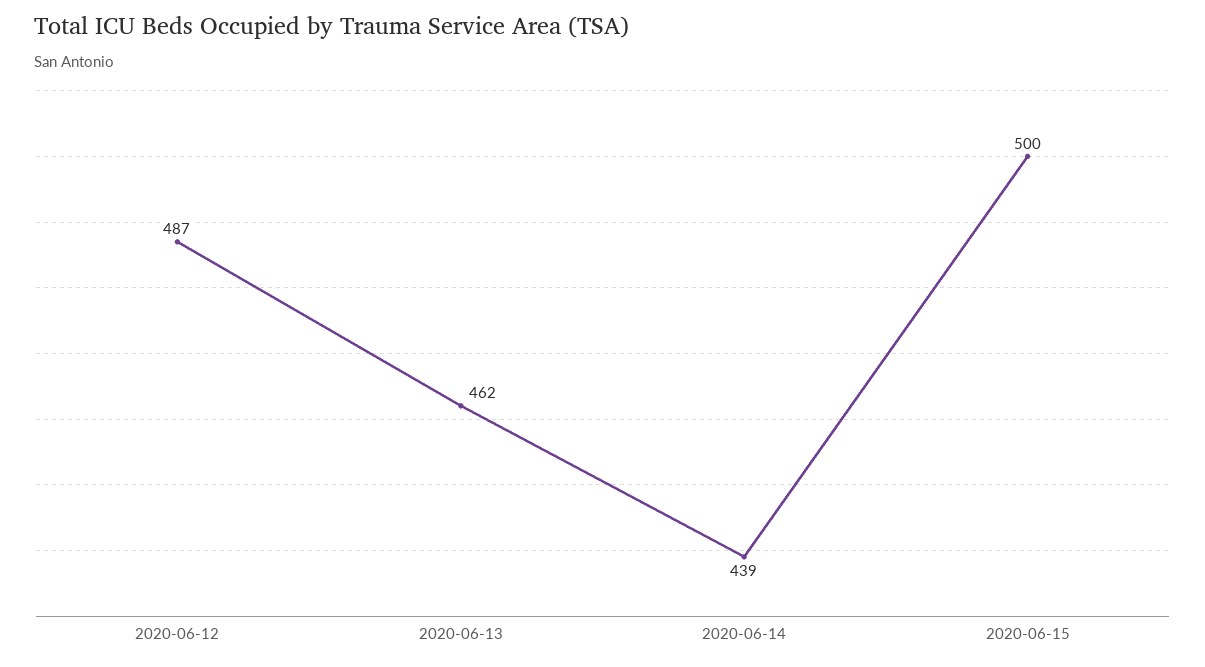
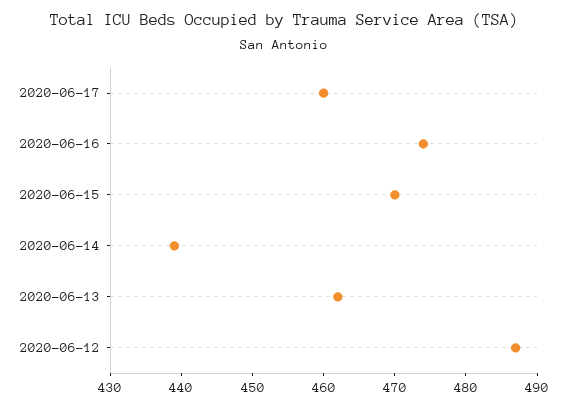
2020-06-15: 500 -> 470
2020-06-17: none -> 460
2020-06-16: none -> 475

